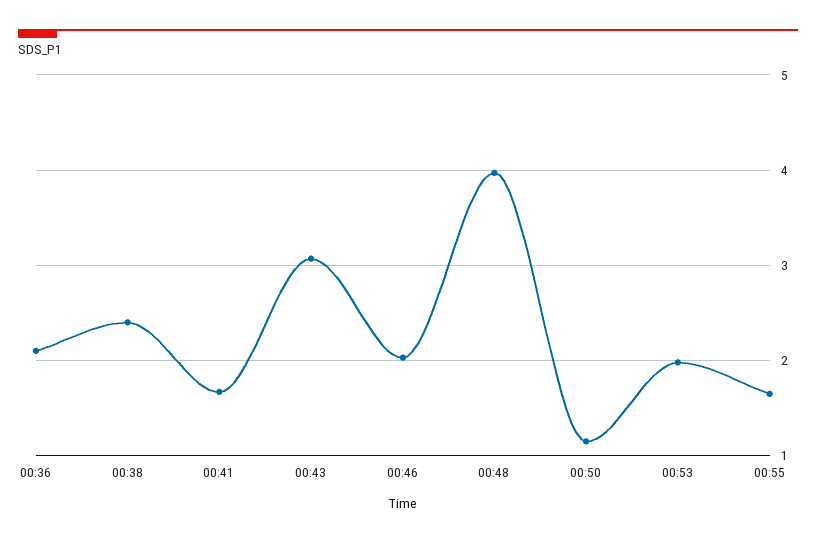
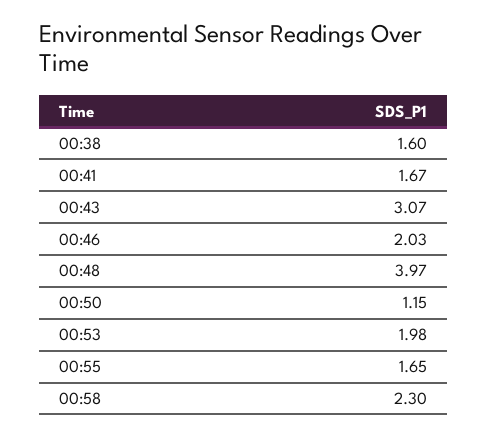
00:36: 2.1 -> none
00:38: 2.4 -> 1.6
00:58: none -> 2.3

